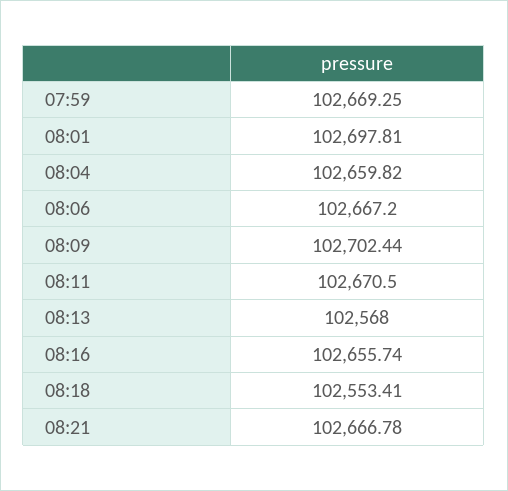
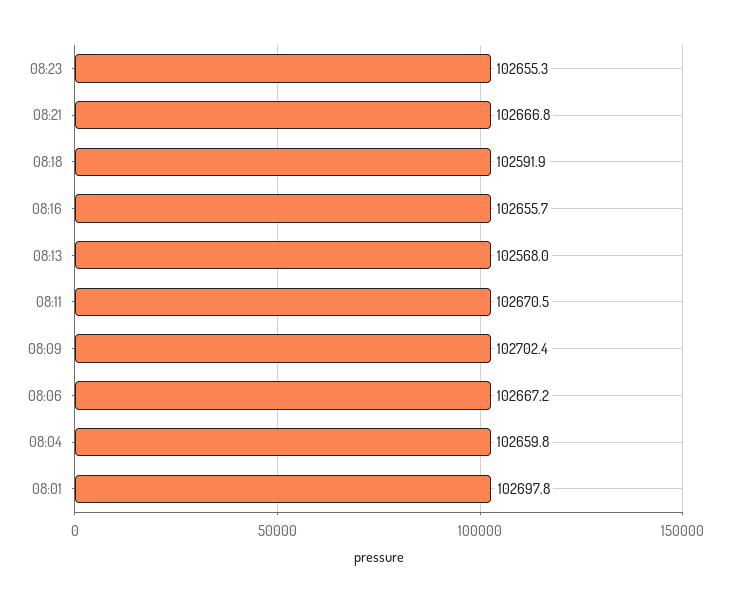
07:59: 102669.25 -> none
08:18: 102553.41 -> 102591.9
08:23: none -> 102655.3

